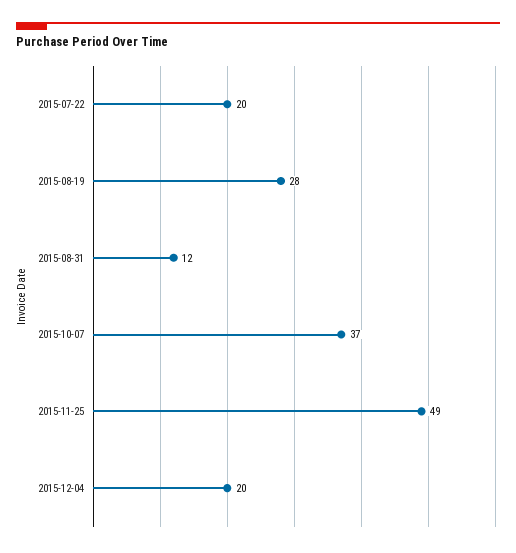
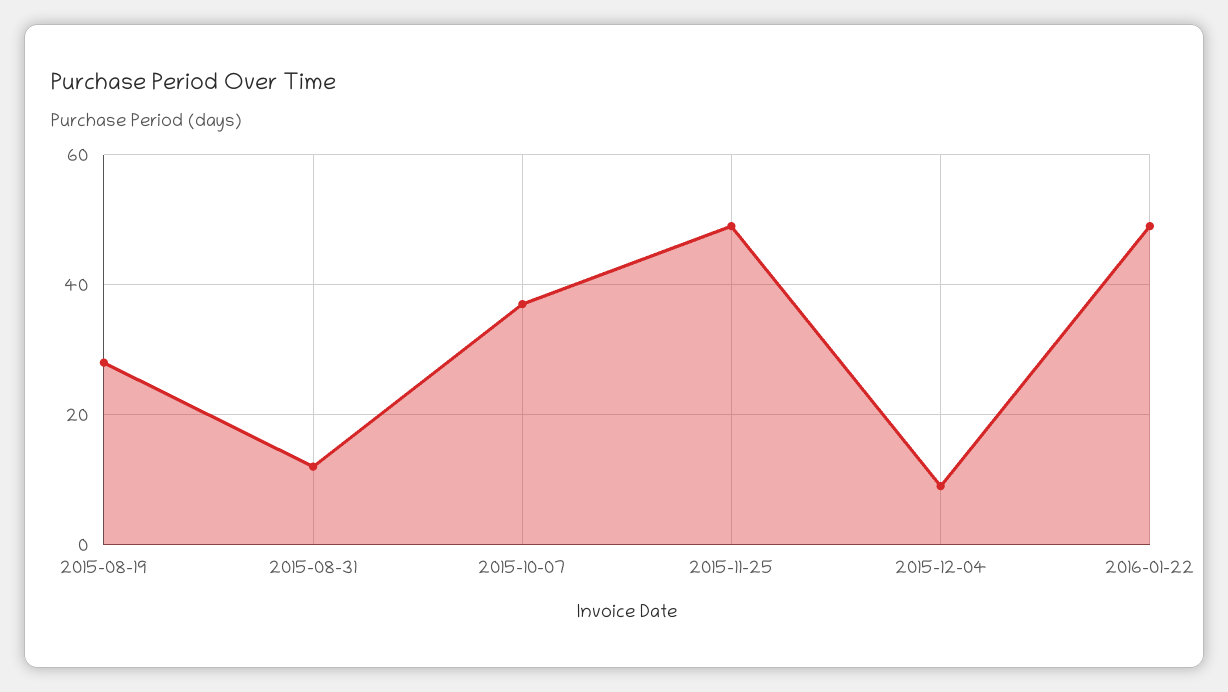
2015-07-22: 20 -> none
2015-12-04: 20 -> 10
2016-01-22: none -> 50

